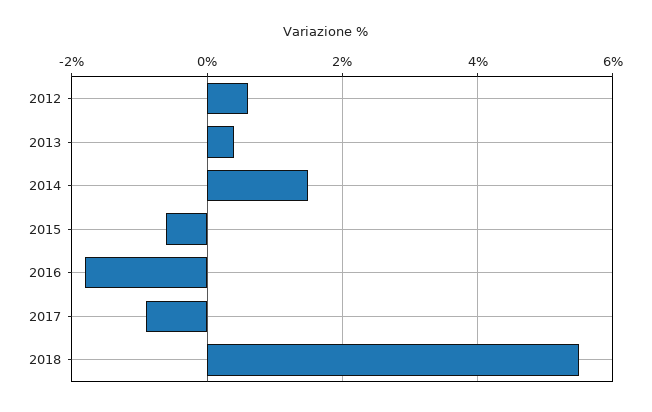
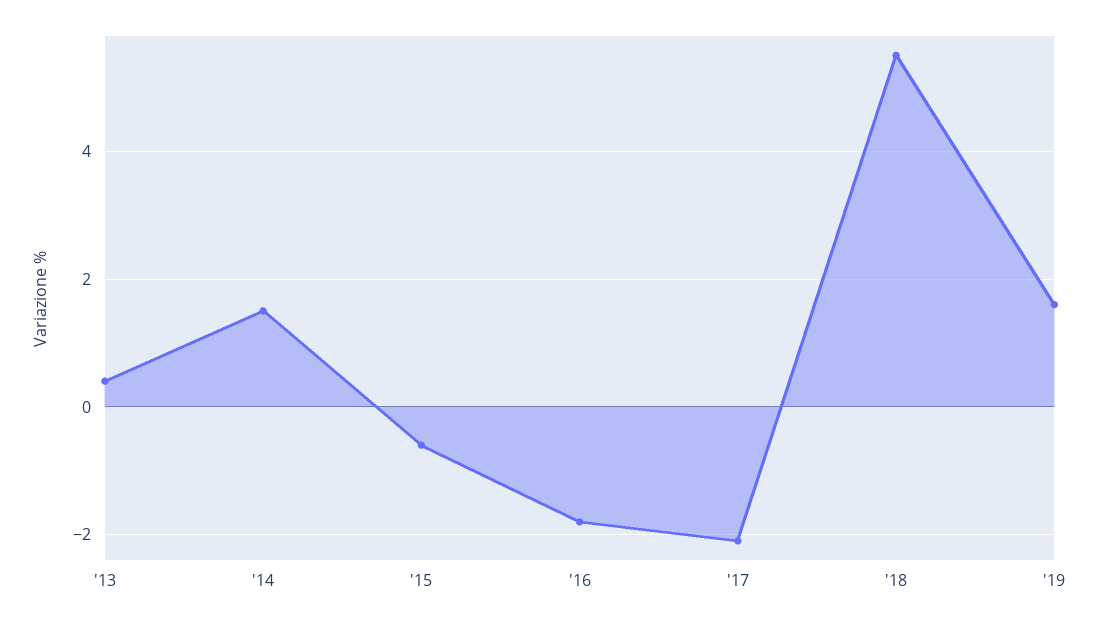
2012: 0.5 -> none
2017: -1 -> -2
'19: none -> 1.5

